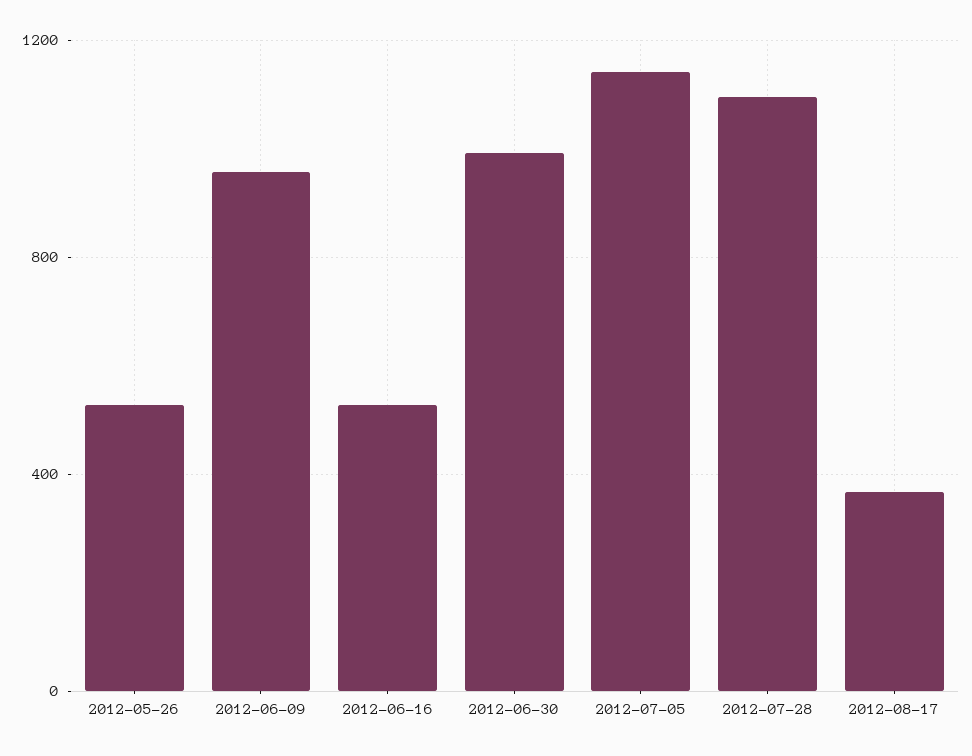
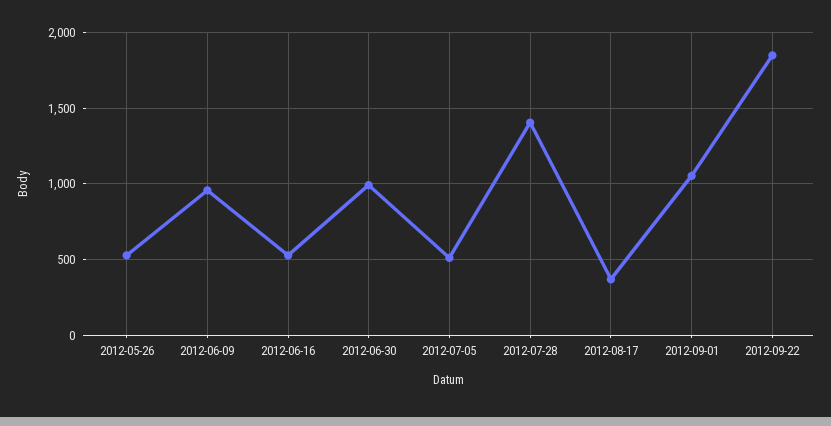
2012-07-05: 1150 -> 500
2012-07-28: 1100 -> 1400
2012-09-01: none -> 1050
2012-09-22: none -> 1850

